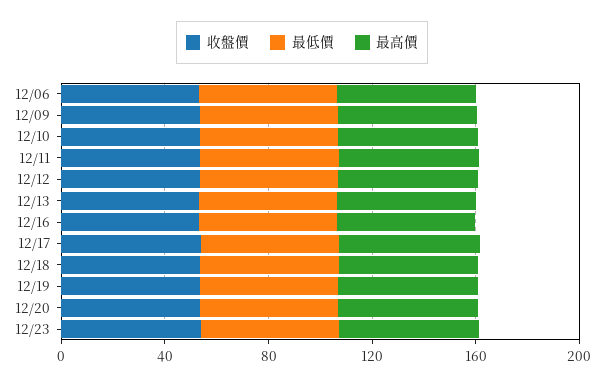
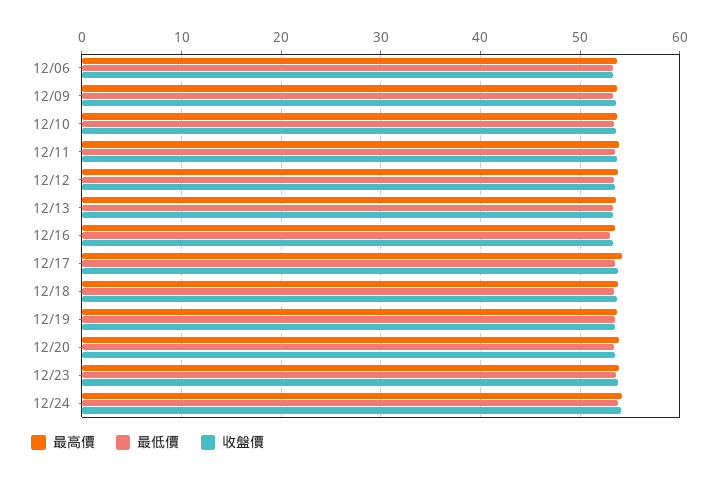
最高價, 12/24: none -> 54
最低價, 12/24: none -> 54
收盤價, 12/24: none -> 54

